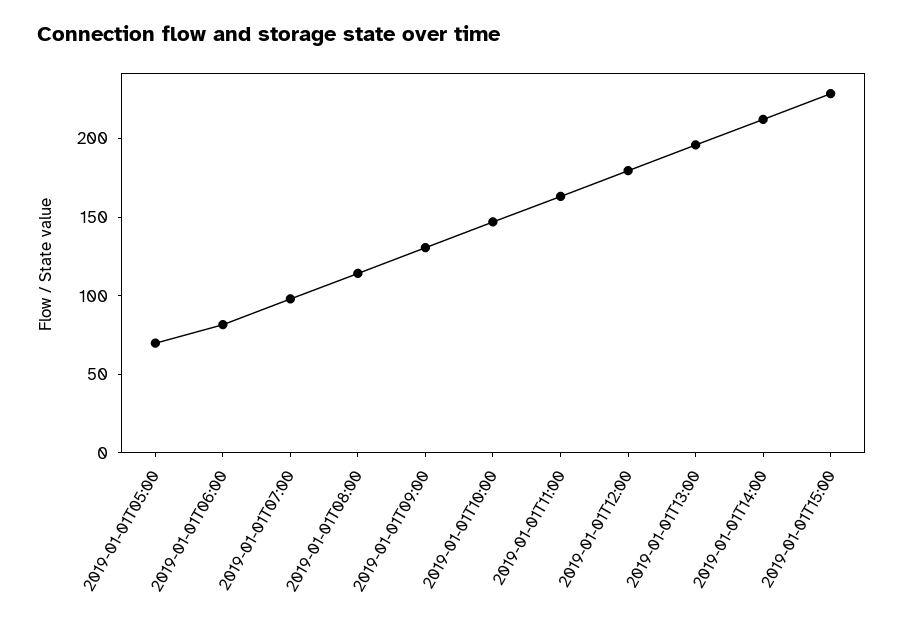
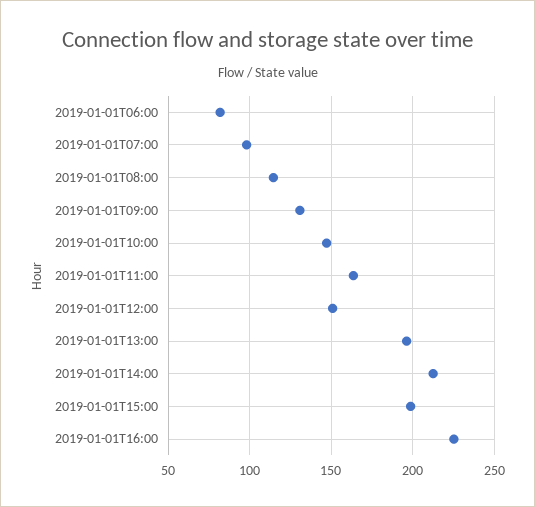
2019-01-01T05:00: 70 -> none
2019-01-01T12:00: 180 -> 150
2019-01-01T15:00: 230 -> 200
2019-01-01T16:00: none -> 225

